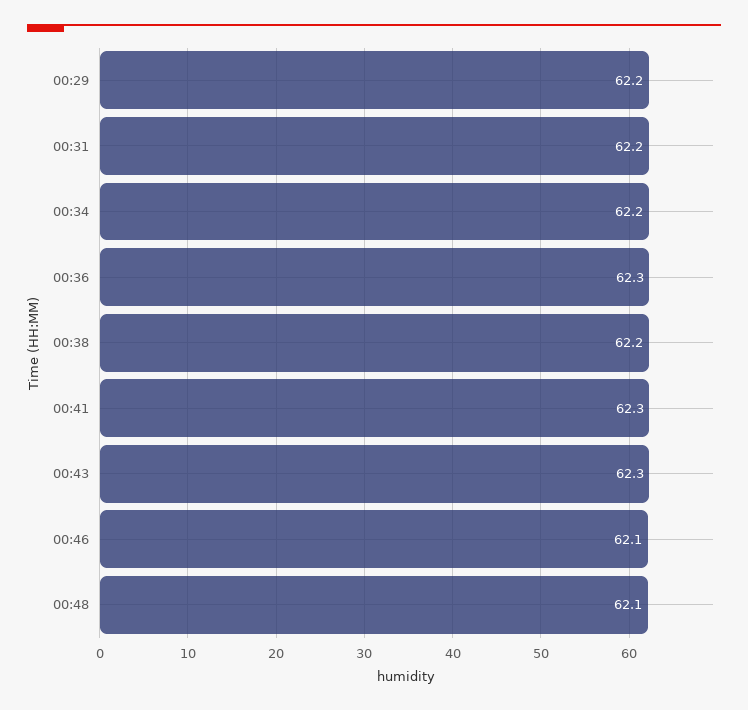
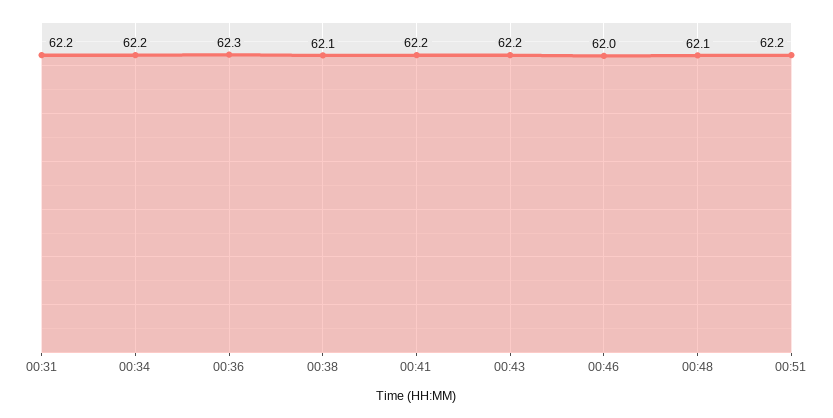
00:29: 62.2 -> none
00:38: 62.2 -> 62.1
00:41: 62.3 -> 62.2
00:43: 62.3 -> 62.2
00:46: 62.1 -> 62
00:51: none -> 62.2

